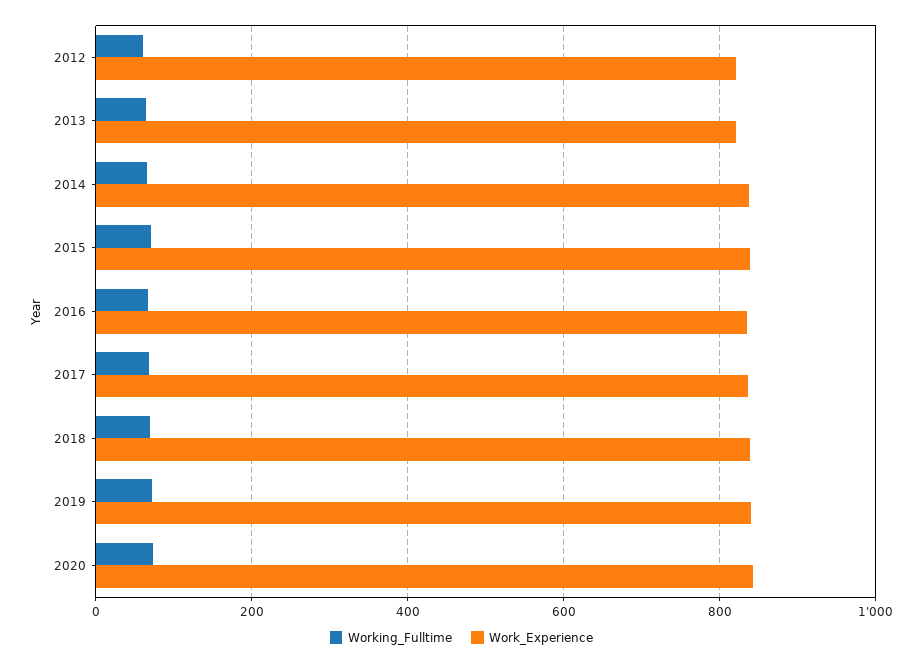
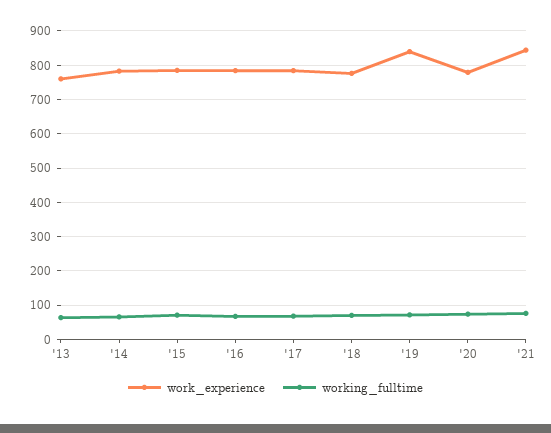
Working_Fulltime, 2012: 60 -> none
Work_Experience, 2012: 820 -> none
Work_Experience, 2013: 820 -> 760
Work_Experience, 2014: 840 -> 780
Work_Experience, 2015: 840 -> 780
Work_Experience, 2016: 840 -> 780
Work_Experience, 2017: 840 -> 780
Work_Experience, 2018: 840 -> 780
Work_Experience, 2020: 840 -> 780
Work_Experience, '21: none -> 840
Working_Fulltime, '21: none -> 80

